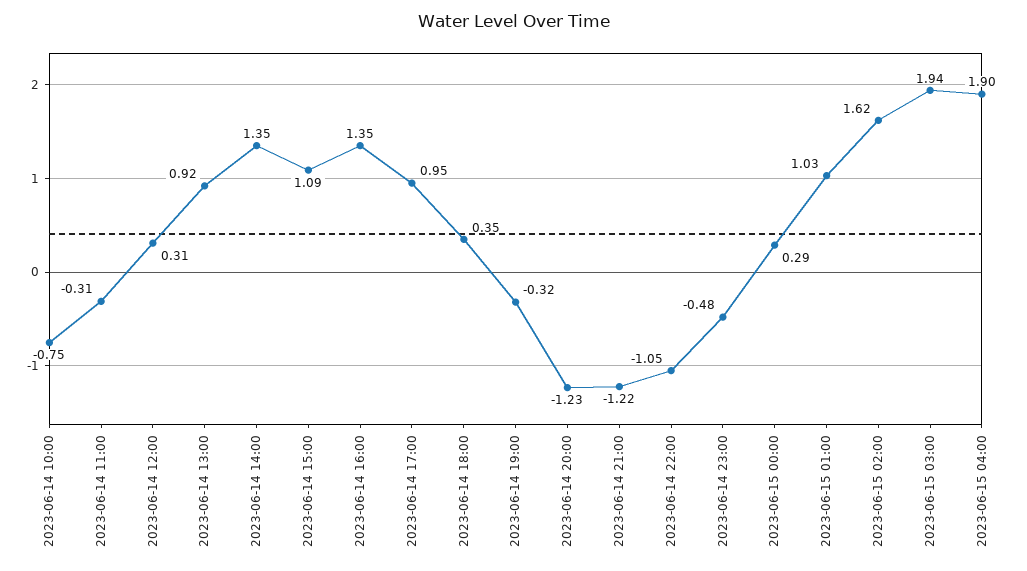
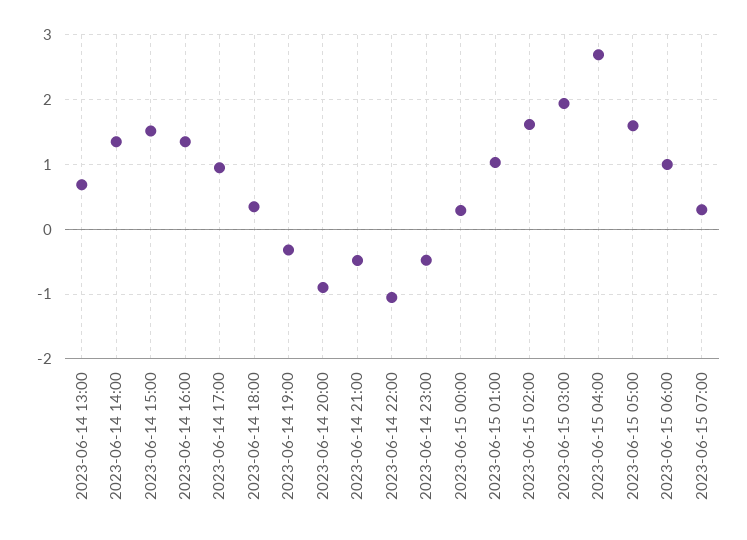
2023-06-14 10:00: -0.75 -> none
2023-06-14 11:00: -0.31 -> none
2023-06-14 12:00: 0.31 -> none
2023-06-14 13:00: 0.92 -> 0.7
2023-06-14 15:00: 1.09 -> 1.5
2023-06-14 20:00: -1.23 -> -0.9
2023-06-14 21:00: -1.22 -> -0.5
2023-06-15 04:00: 1.9 -> 2.7
2023-06-15 05:00: none -> 1.6
2023-06-15 06:00: none -> 1
2023-06-15 07:00: none -> 0.3

